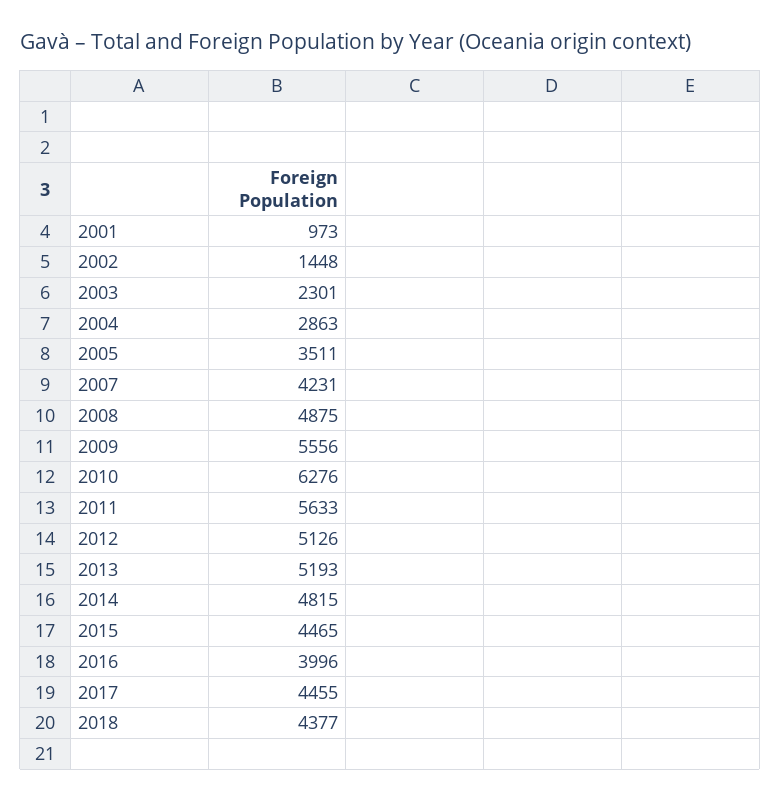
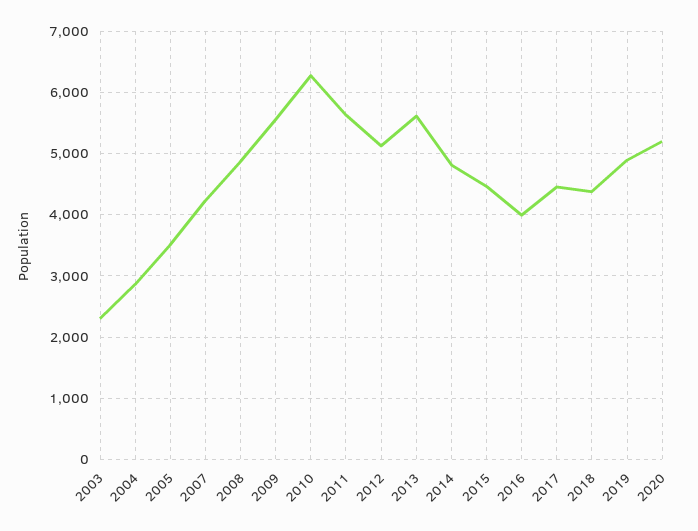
2001: 973 -> none
2002: 1448 -> none
2013: 5193 -> 5600
2019: none -> 4900
2020: none -> 5200

